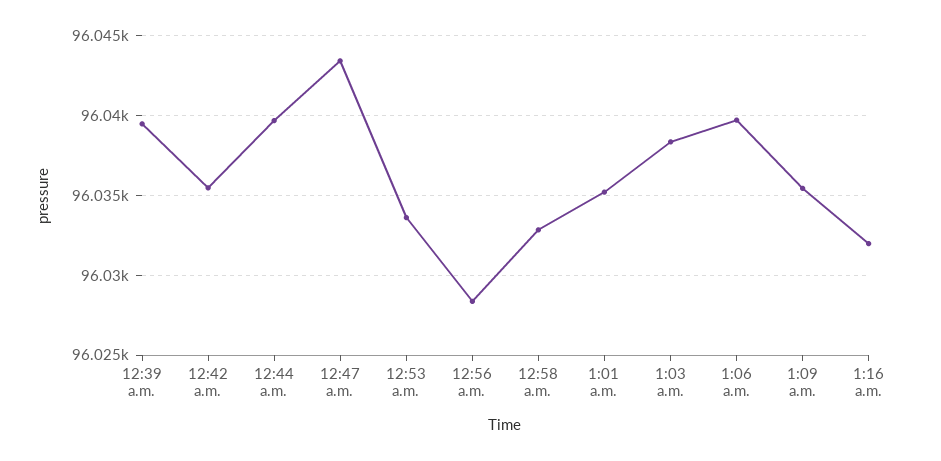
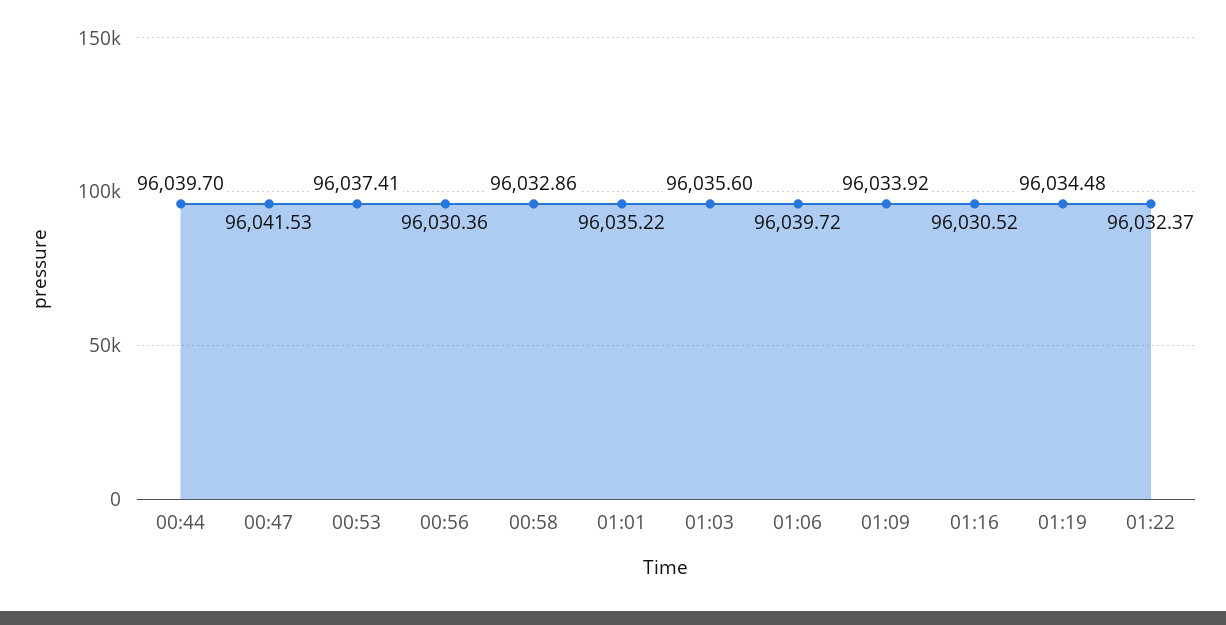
12:39 a.m.: 96039.5 -> none
12:42 a.m.: 96035.5 -> none
12:47 a.m.: 96043.5 -> 96041.53
12:53 a.m.: 96033.5 -> 96037.41
12:56 a.m.: 96028.5 -> 96030.36
1:03 a.m.: 96038.5 -> 96035.6
1:09 a.m.: 96035.5 -> 96033.92
1:16 a.m.: 96032 -> 96030.52
01:19: none -> 96034.48
01:22: none -> 96032.37

